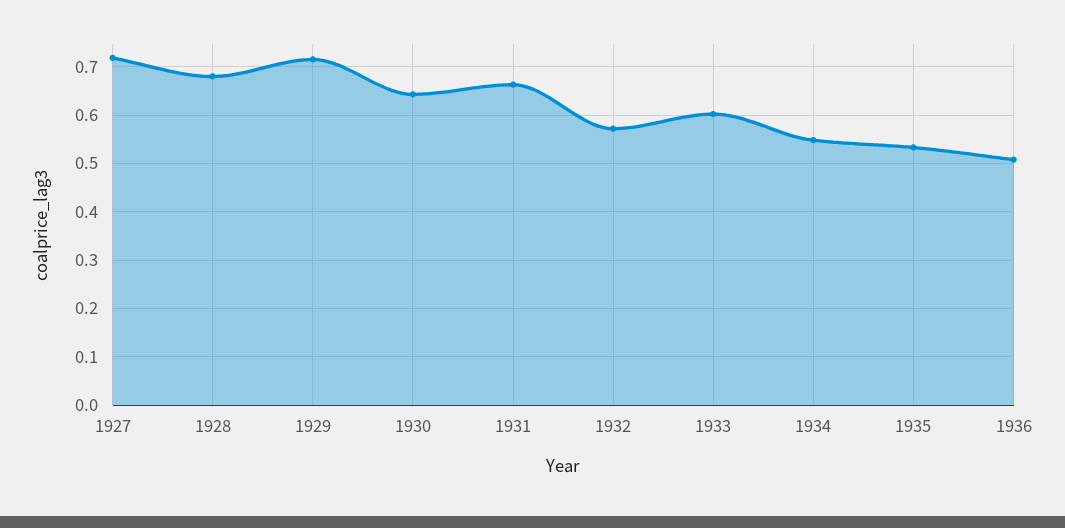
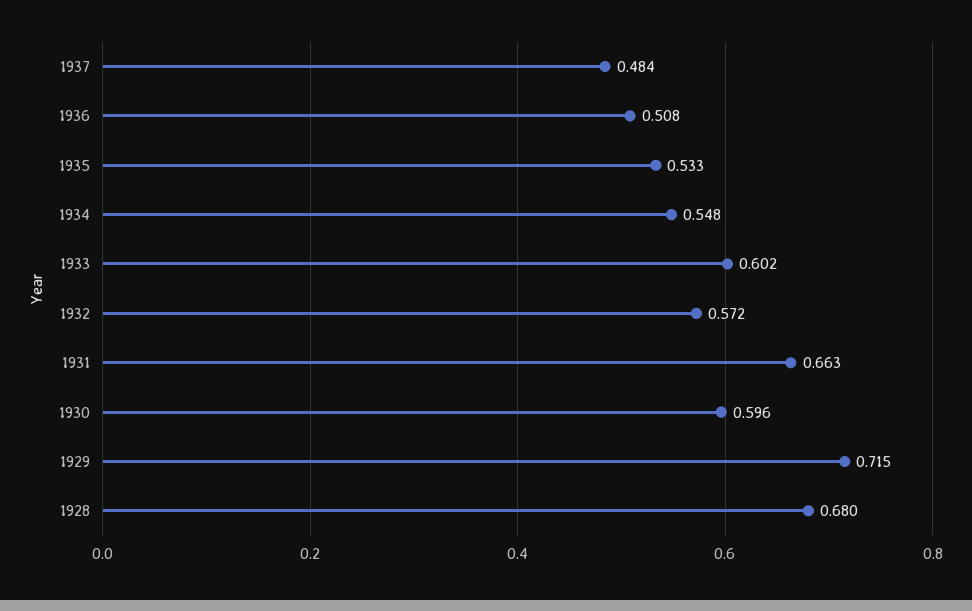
1927: 0.72 -> none
1930: 0.64 -> 0.596
1937: none -> 0.484

